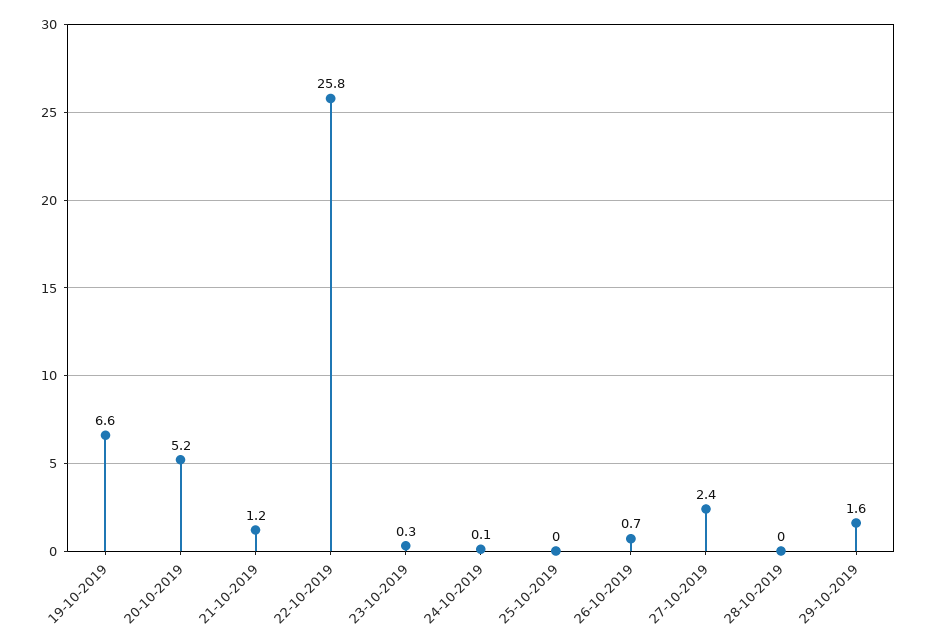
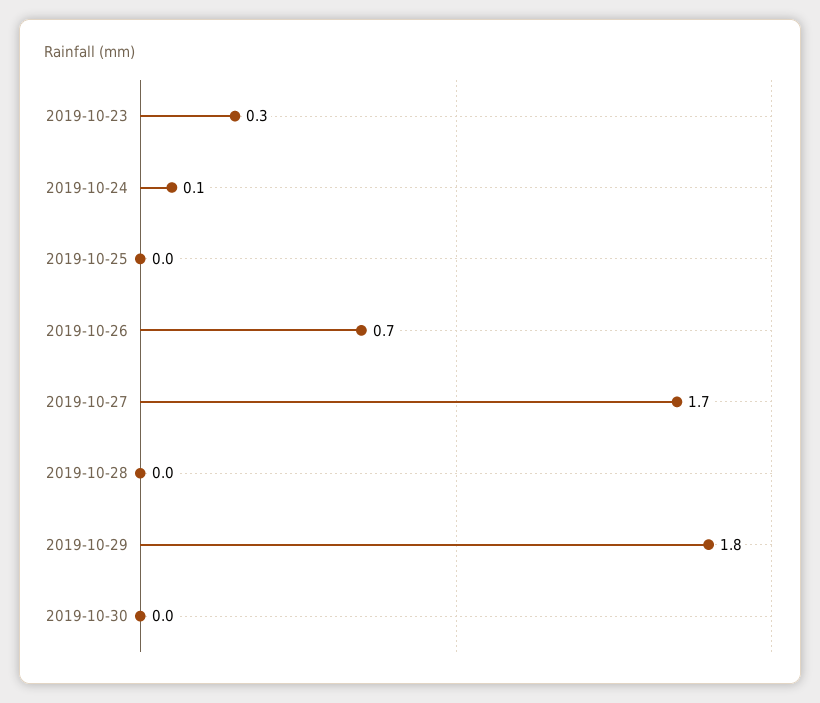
19-10-2019: 6.6 -> none
20-10-2019: 5.2 -> none
21-10-2019: 1.2 -> none
22-10-2019: 25.8 -> none
27-10-2019: 2.4 -> 1.7
29-10-2019: 1.6 -> 1.8
2019-10-30: none -> 0

